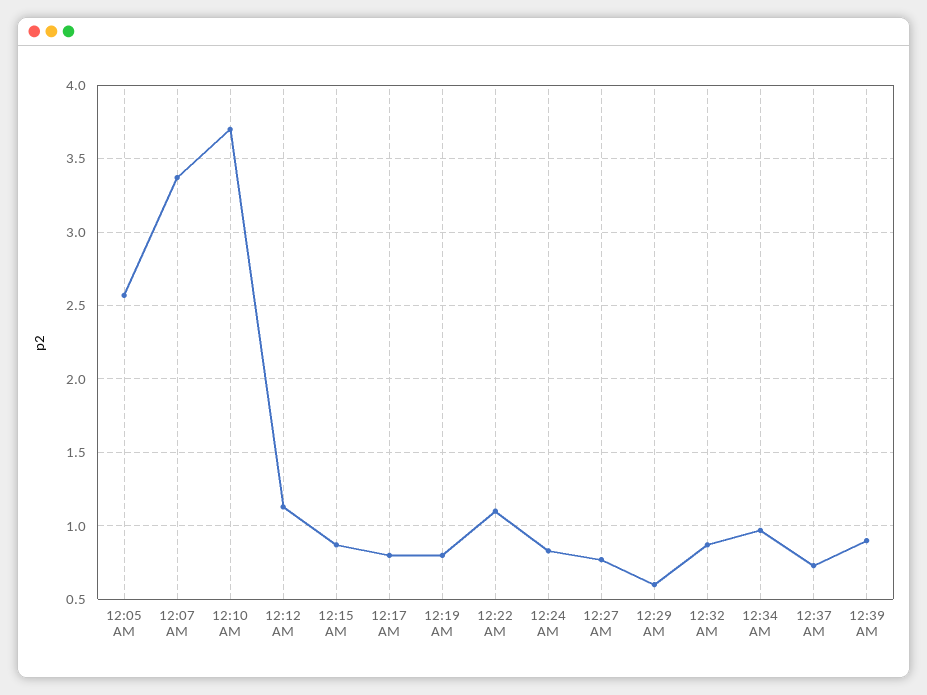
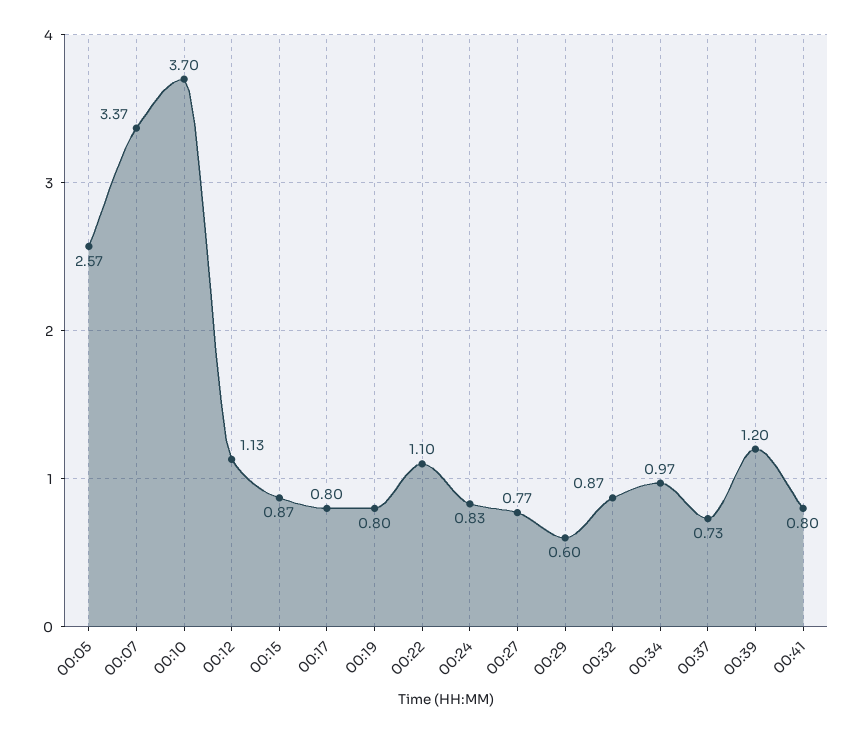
12:39 AM: 0.9 -> 1.2
00:41: none -> 0.8

